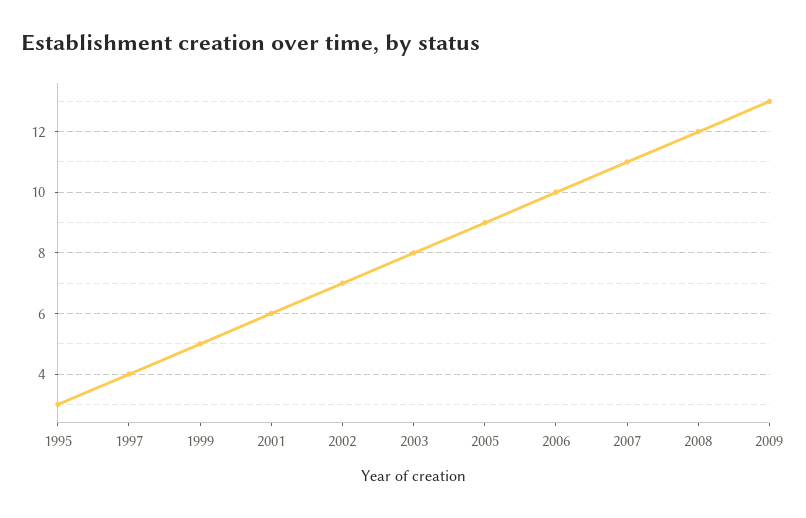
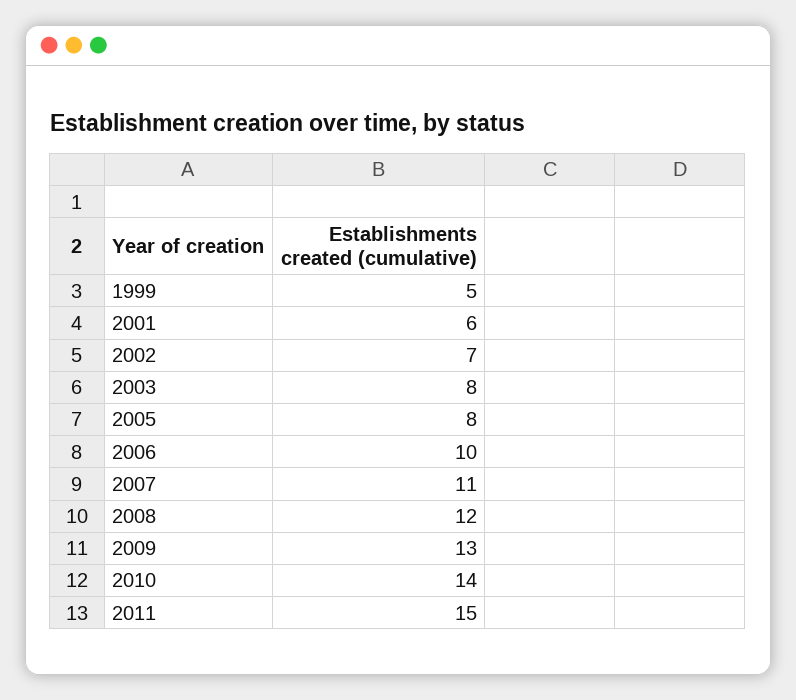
1995: 3 -> none
1997: 4 -> none
2005: 9 -> 8
2010: none -> 14
2011: none -> 15

